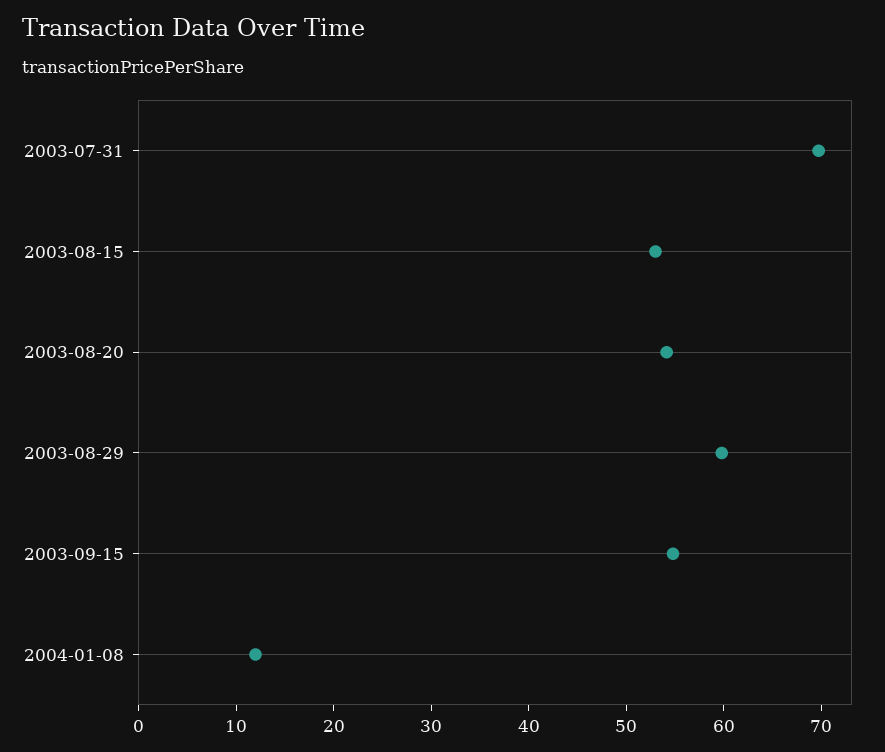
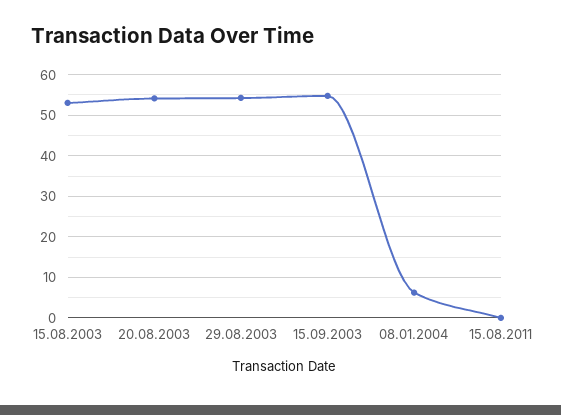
2003-07-31: 70 -> none
2003-08-29: 60 -> 54
2004-01-08: 12 -> 6
15.08.2011: none -> 0

